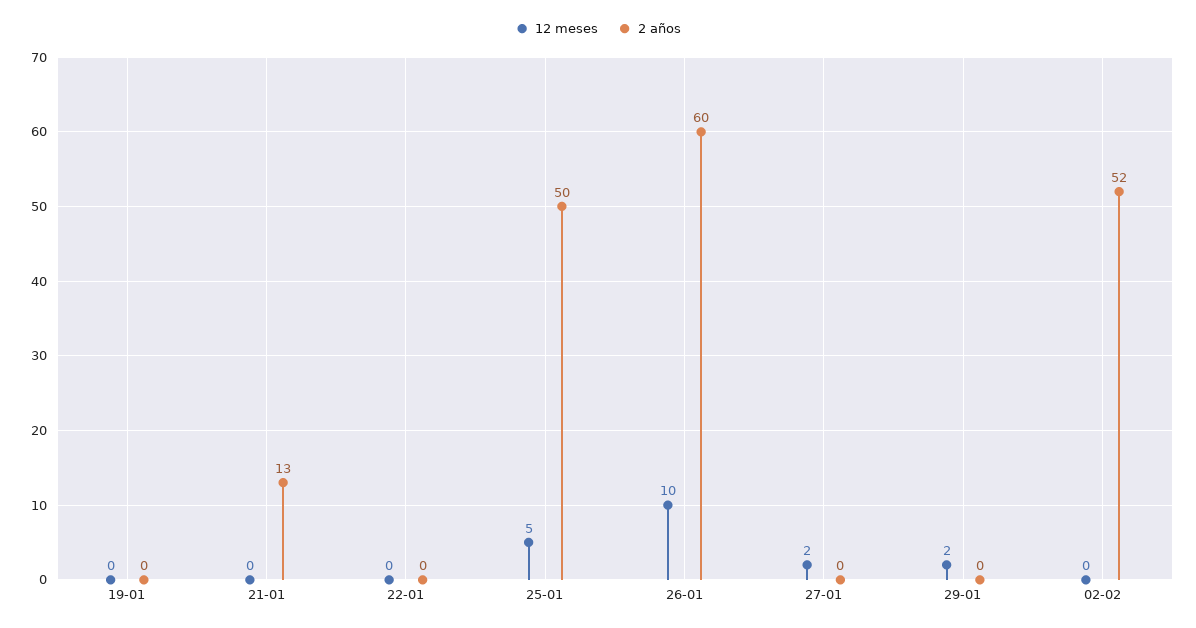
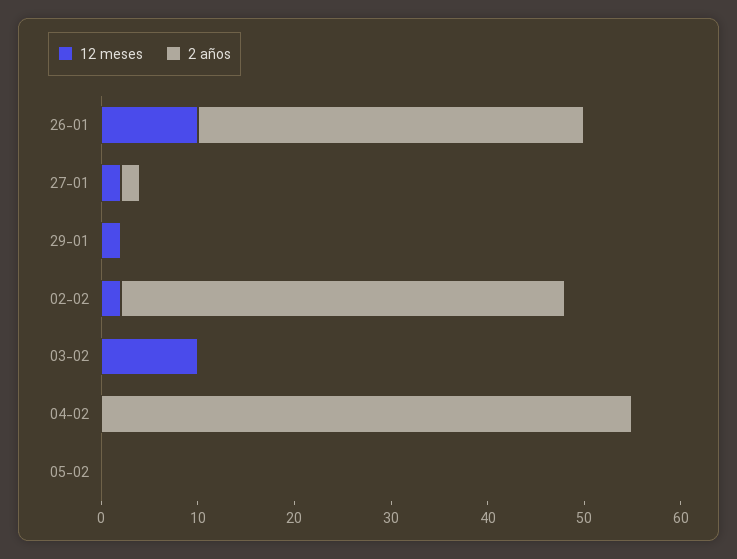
12 meses, 19-01: 0 -> none
2 años, 19-01: 0 -> none
12 meses, 21-01: 0 -> none
2 años, 21-01: 13 -> none
12 meses, 22-01: 0 -> none
2 años, 22-01: 0 -> none
12 meses, 25-01: 5 -> none
2 años, 25-01: 50 -> none
2 años, 26-01: 60 -> 40
2 años, 27-01: 0 -> 2
12 meses, 02-02: 0 -> 2
2 años, 02-02: 52 -> 46
12 meses, 03-02: none -> 10
2 años, 03-02: none -> 0
12 meses, 04-02: none -> 0
2 años, 04-02: none -> 55
12 meses, 05-02: none -> 0
2 años, 05-02: none -> 0

